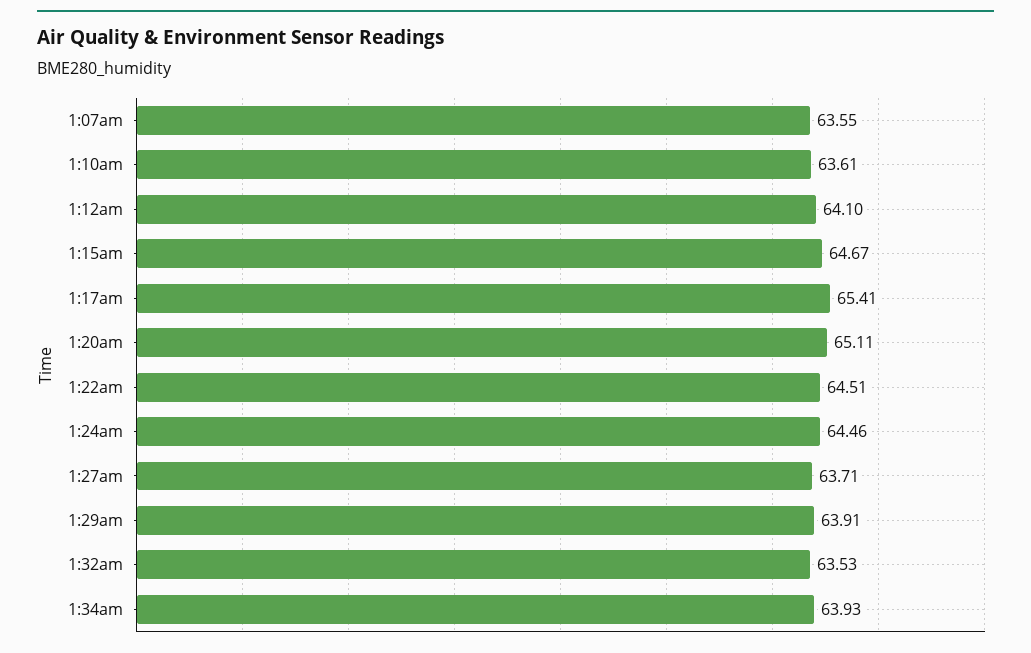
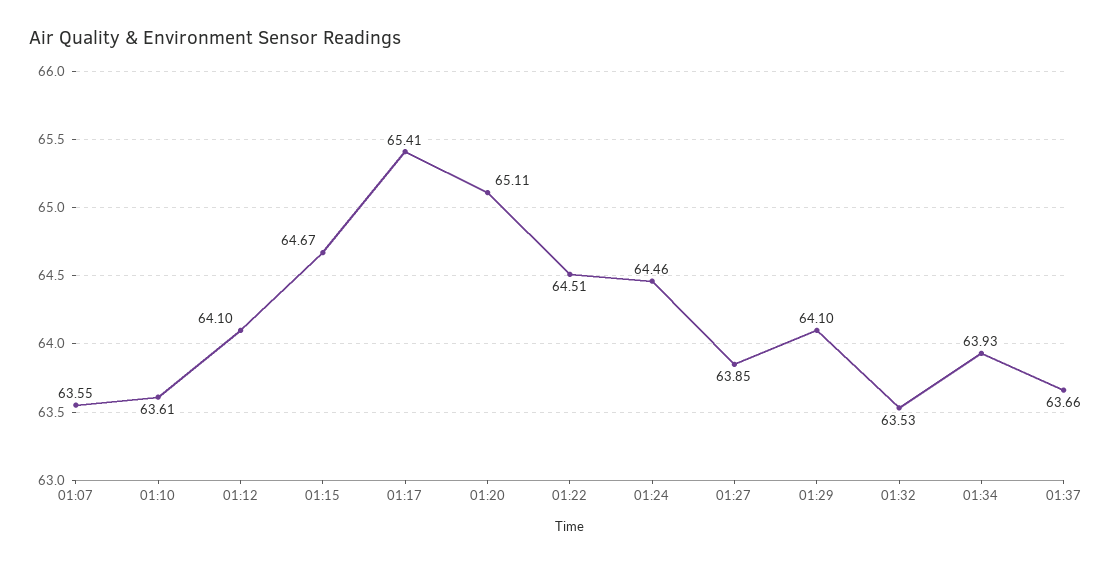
1:27am: 63.71 -> 63.85
1:29am: 63.91 -> 64.1
01:37: none -> 63.66

